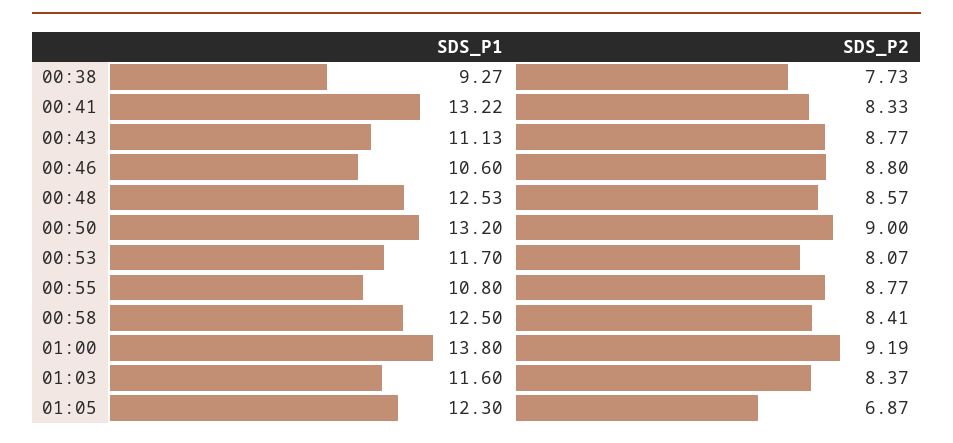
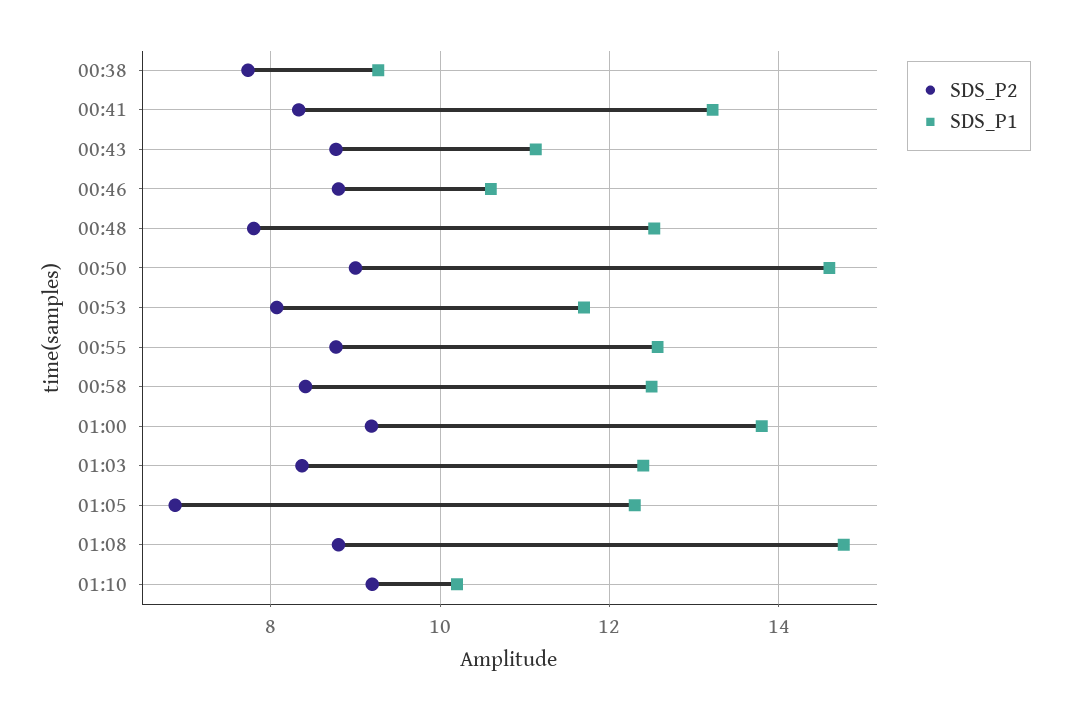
SDS_P2, 00:48: 8.57 -> 7.8
SDS_P1, 00:50: 13.2 -> 14.6
SDS_P1, 00:55: 10.8 -> 12.6
SDS_P1, 01:03: 11.6 -> 12.4
SDS_P2, 01:08: none -> 8.8
SDS_P1, 01:08: none -> 14.8
SDS_P2, 01:10: none -> 9.2
SDS_P1, 01:10: none -> 10.2

